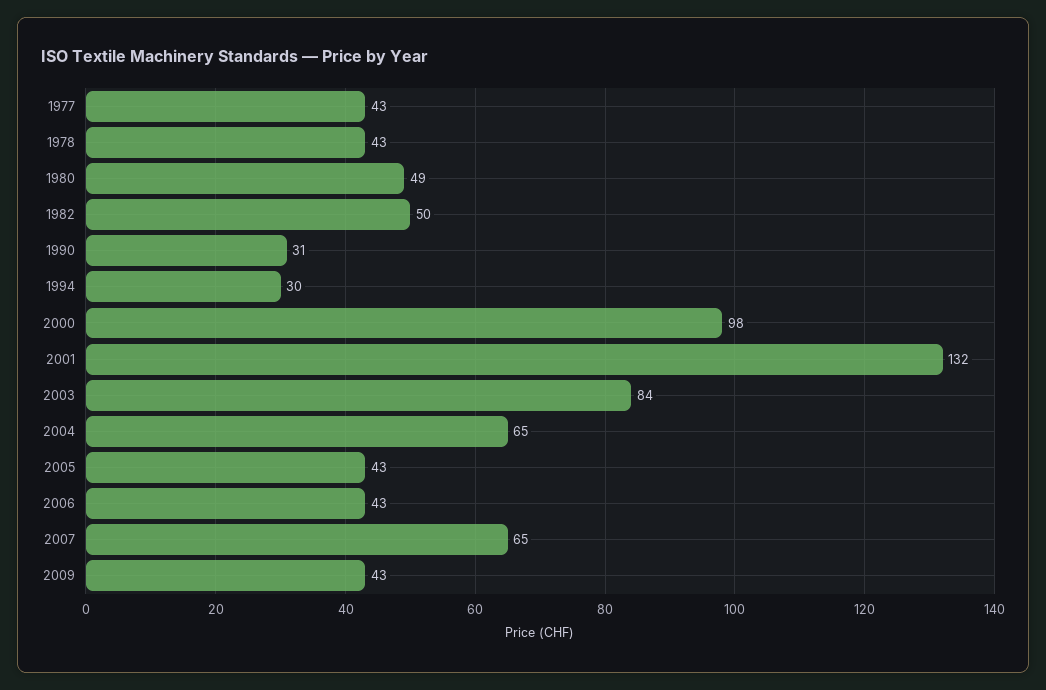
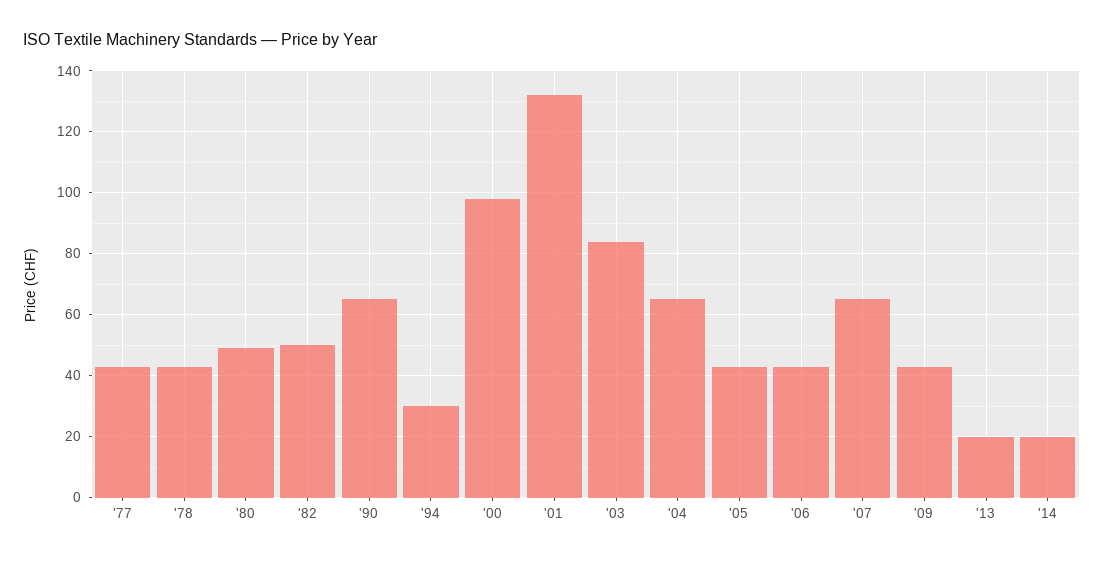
1990: 31 -> 65
'13: none -> 20
'14: none -> 20

